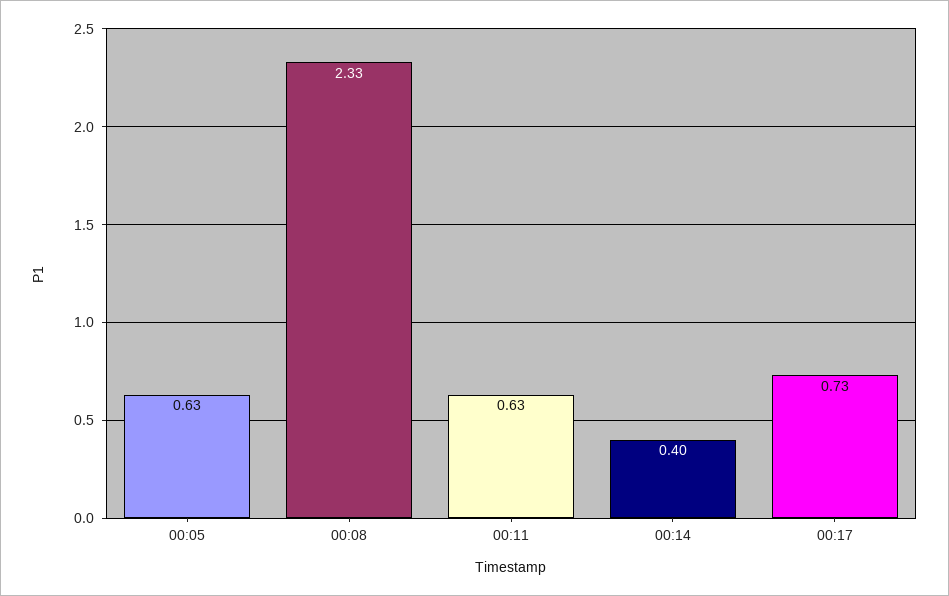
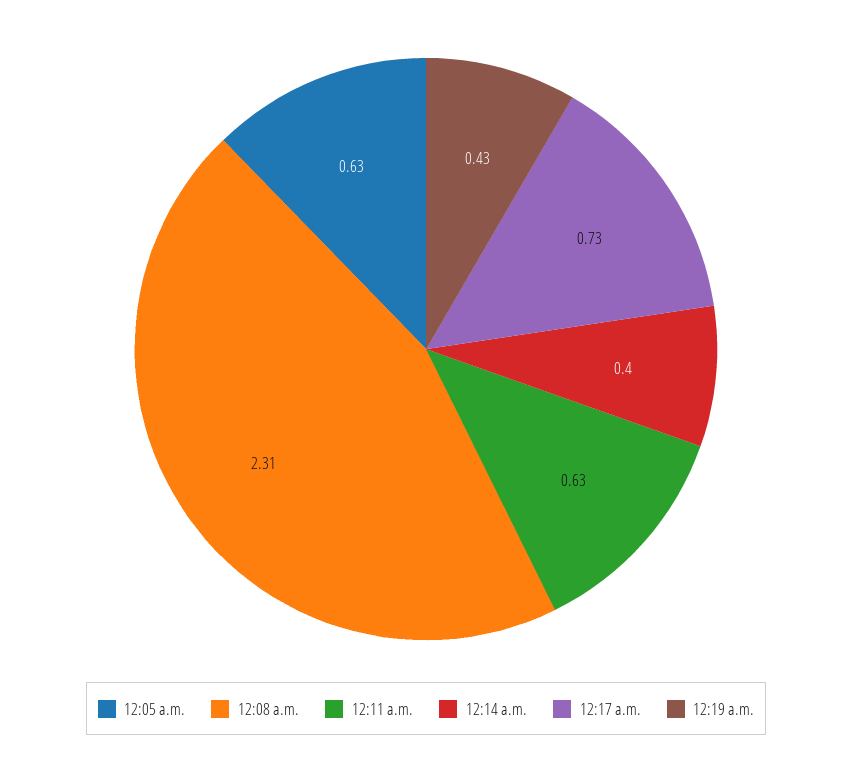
00:08: 2.33 -> 2.31
12:19 a.m.: none -> 0.43

